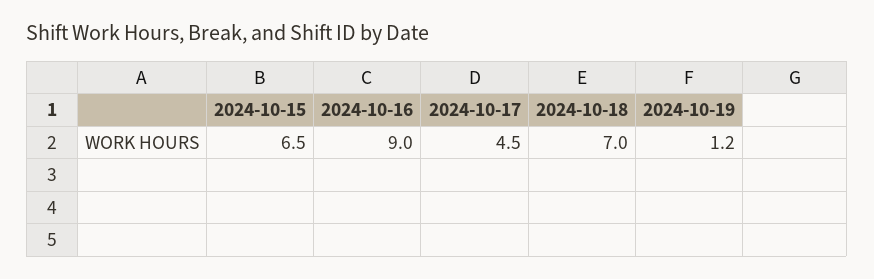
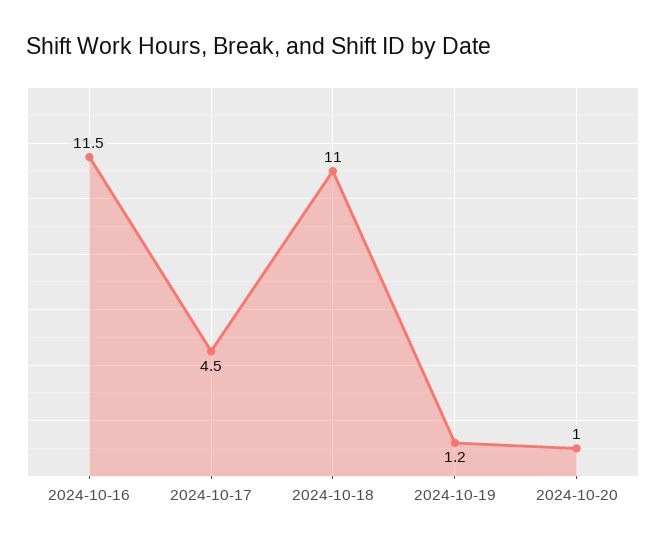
2024-10-15: 6.5 -> none
2024-10-16: 9 -> 11.5
2024-10-18: 7 -> 11
2024-10-20: none -> 1

